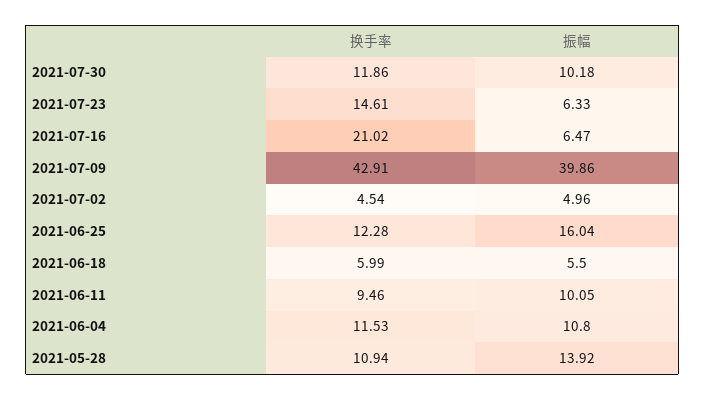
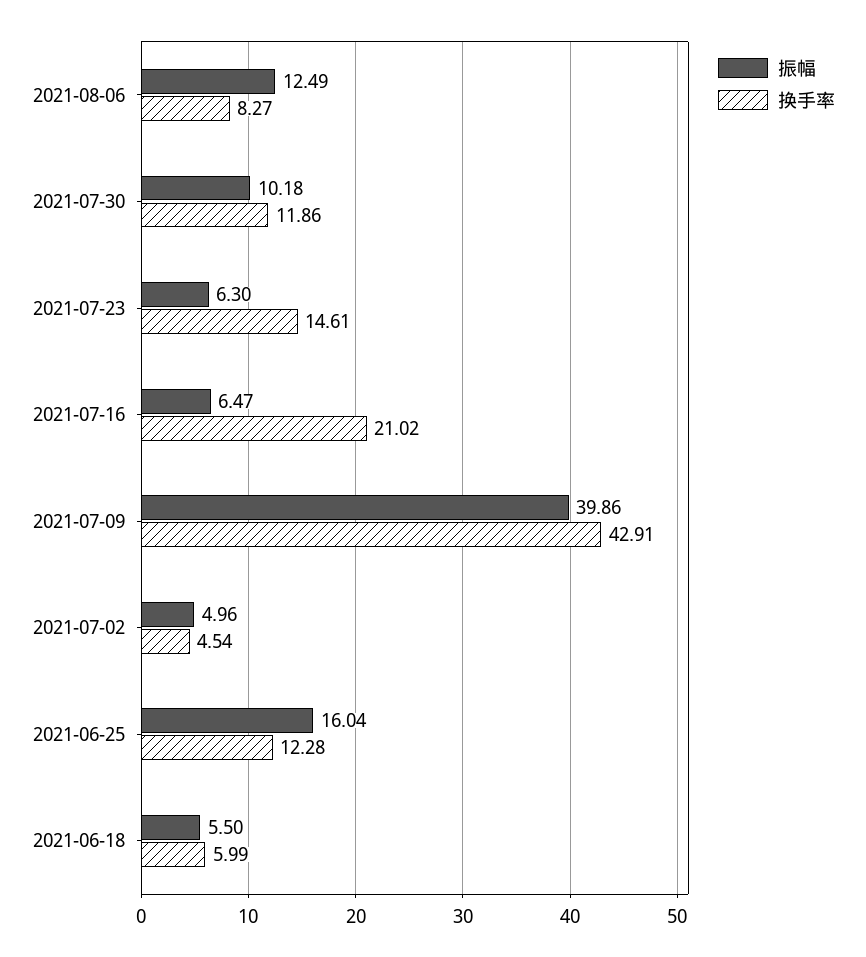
振幅, 2021-07-23: 6.33 -> 6.3
换手率, 2021-06-11: 9.46 -> none
振幅, 2021-06-11: 10.05 -> none
换手率, 2021-06-04: 11.53 -> none
振幅, 2021-06-04: 10.8 -> none
换手率, 2021-05-28: 10.94 -> none
振幅, 2021-05-28: 13.92 -> none
振幅, 2021-08-06: none -> 12.49
换手率, 2021-08-06: none -> 8.27

